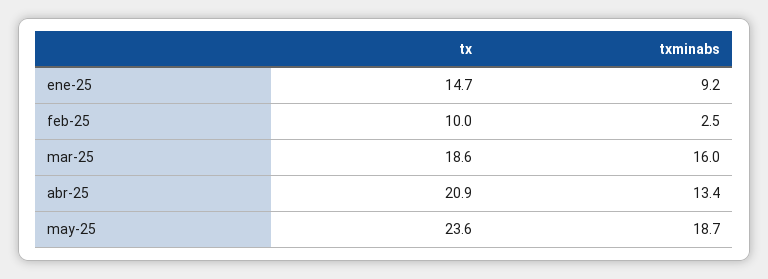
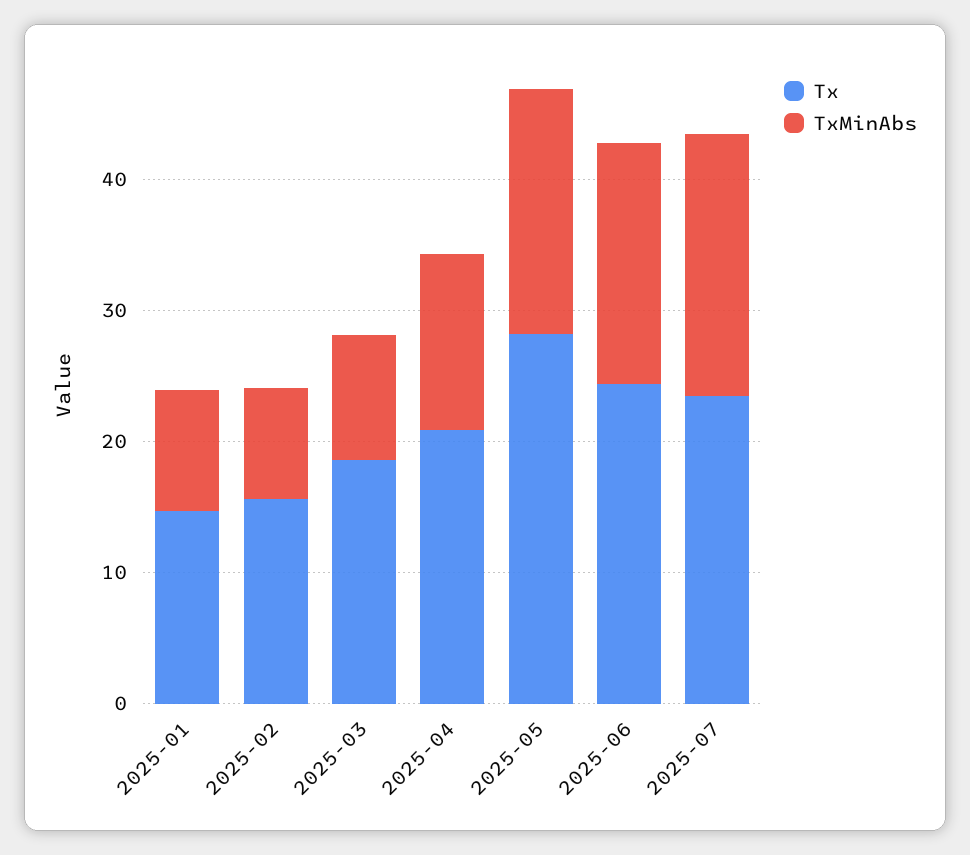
tx, feb-25: 10 -> 16
txminabs, feb-25: 2.5 -> 8
txminabs, mar-25: 16 -> 10
tx, may-25: 23.6 -> 28
tx, 2025-06: none -> 24
txminabs, 2025-06: none -> 18
tx, 2025-07: none -> 24
txminabs, 2025-07: none -> 20

